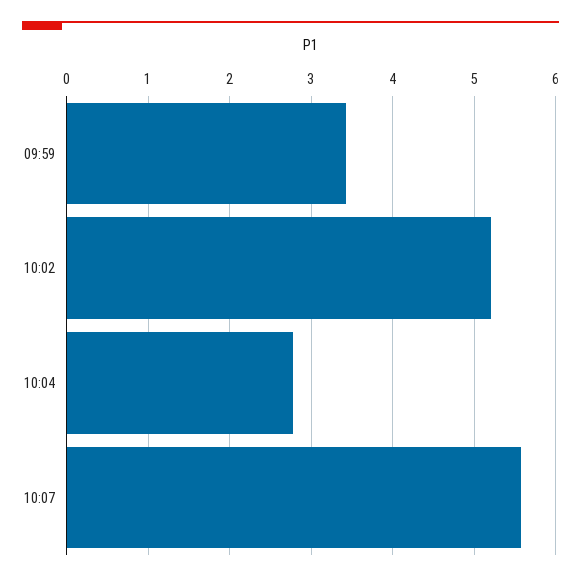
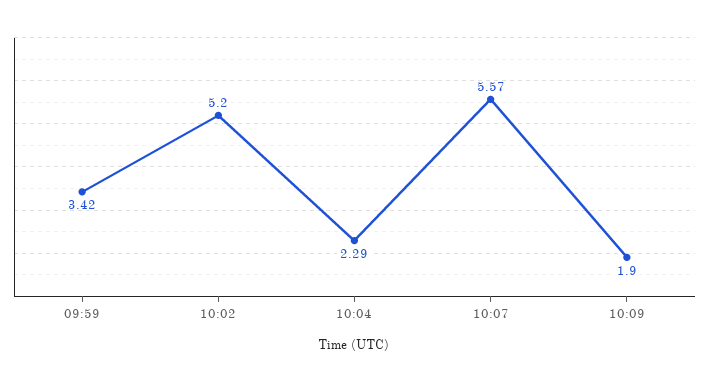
10:04: 2.8 -> 2.29
10:09: none -> 1.9

